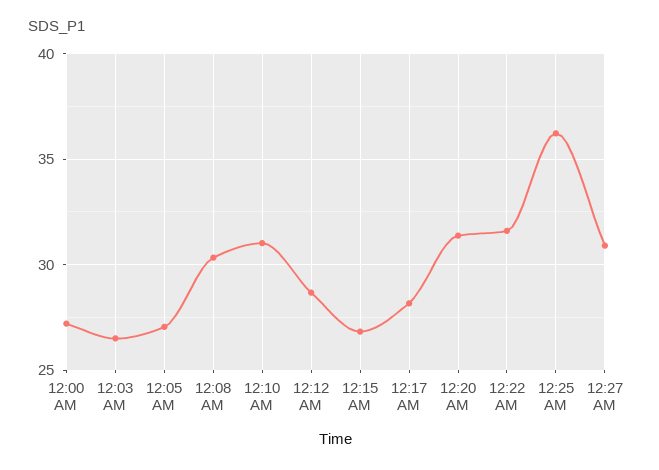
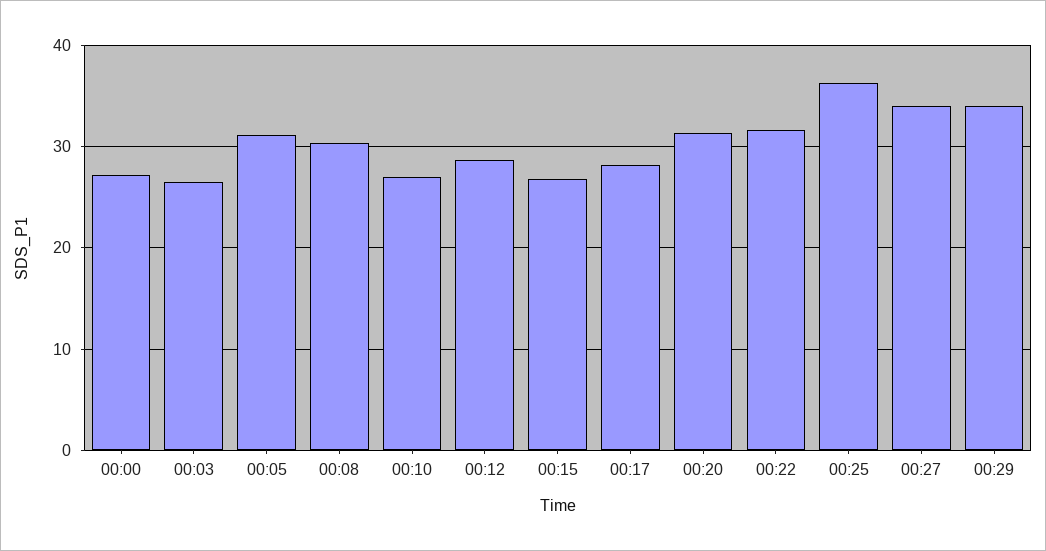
12:05 AM: 27 -> 31
12:10 AM: 31 -> 27
12:27 AM: 31 -> 34
00:29: none -> 34

